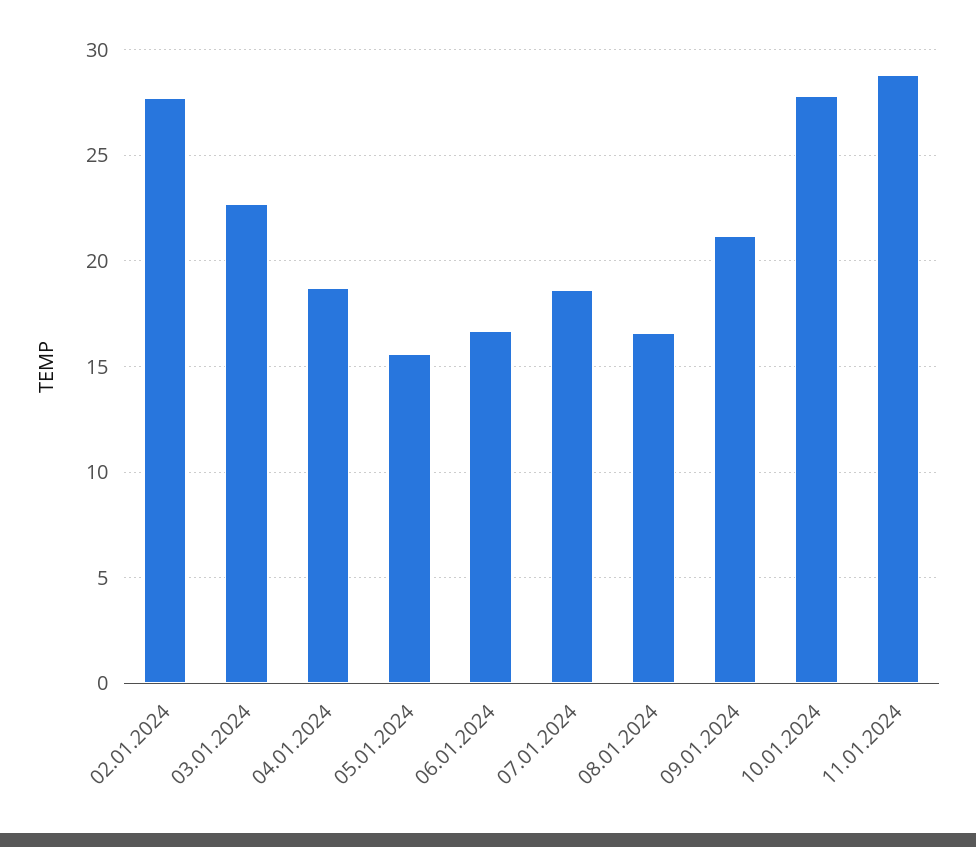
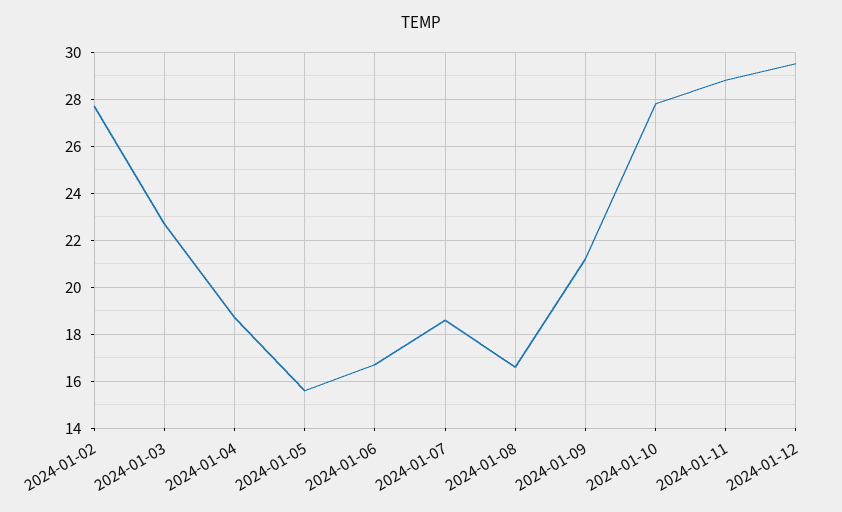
2024-01-12: none -> 29.5

